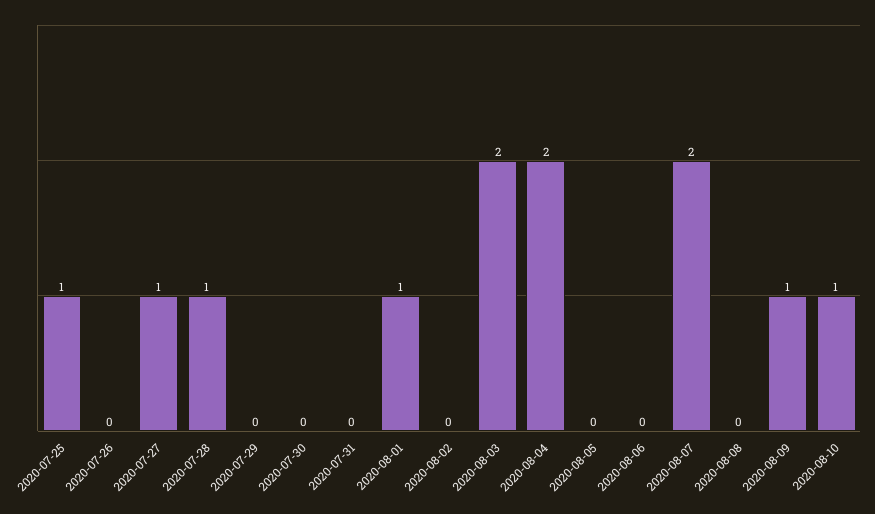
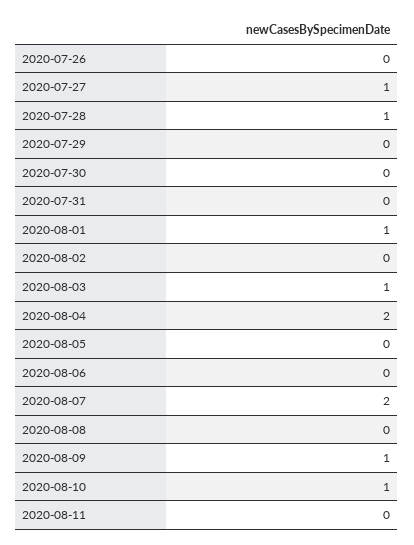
2020-07-25: 1 -> none
2020-08-03: 2 -> 1
2020-08-11: none -> 0

